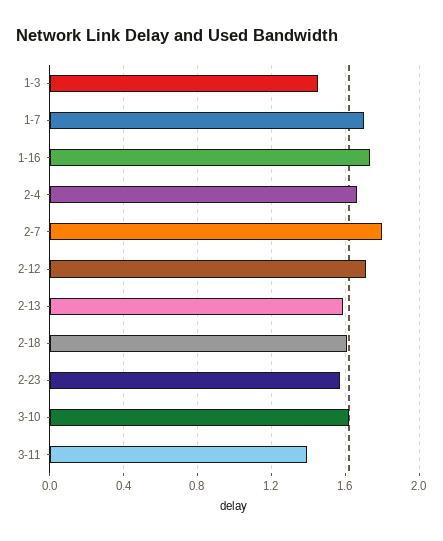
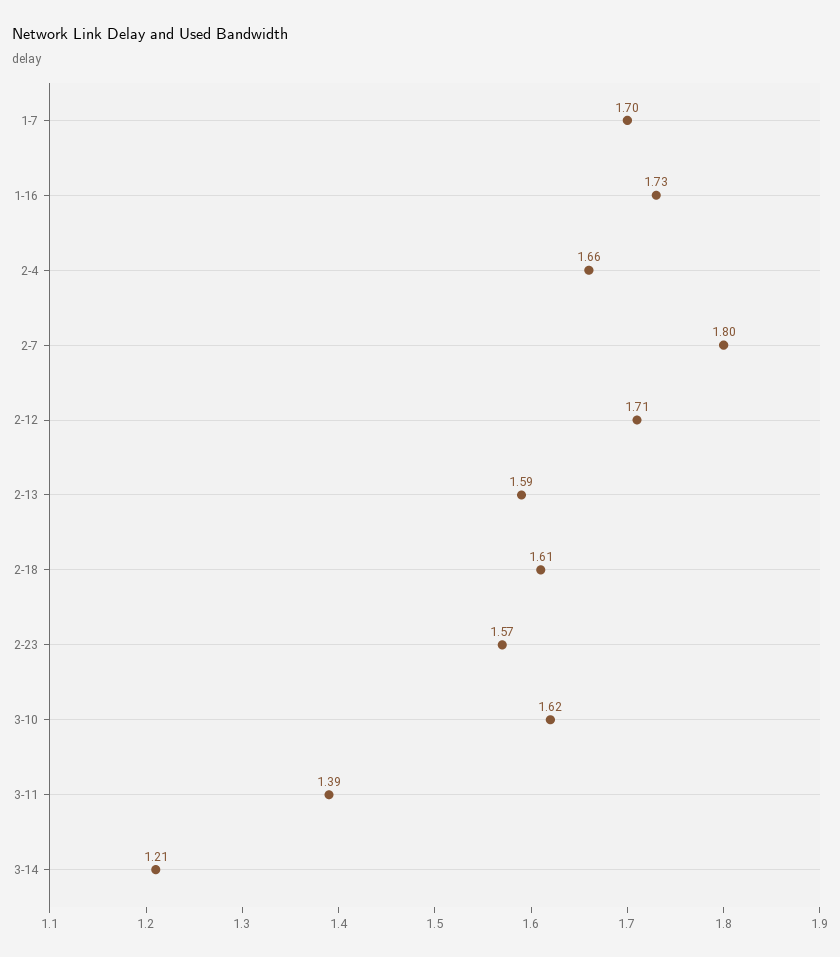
1-3: 1.45 -> none
3-14: none -> 1.21

